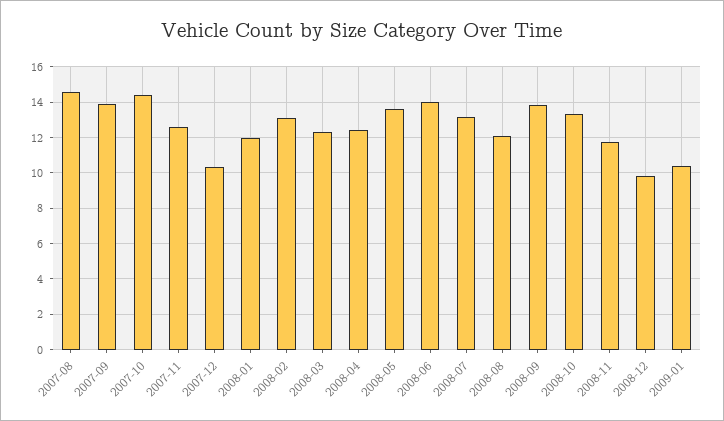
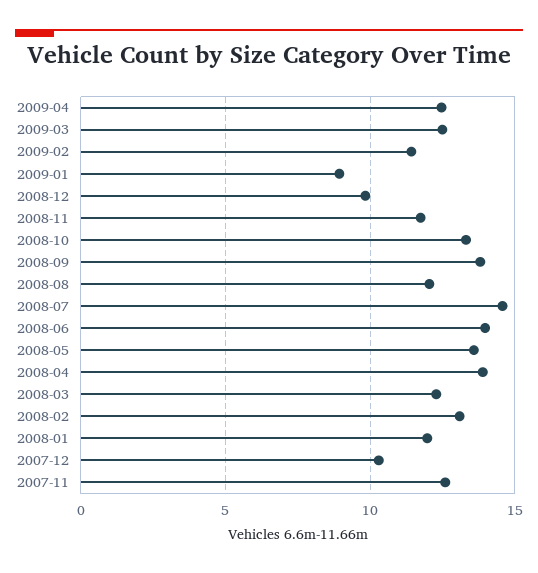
2007-08: 14.5 -> none
2007-09: 14 -> none
2007-10: 14.5 -> none
2008-04: 12.5 -> 14
2008-07: 13 -> 14.5
2009-01: 10.5 -> 9
2009-04: none -> 12.5
2009-03: none -> 12.5
2009-02: none -> 11.5

